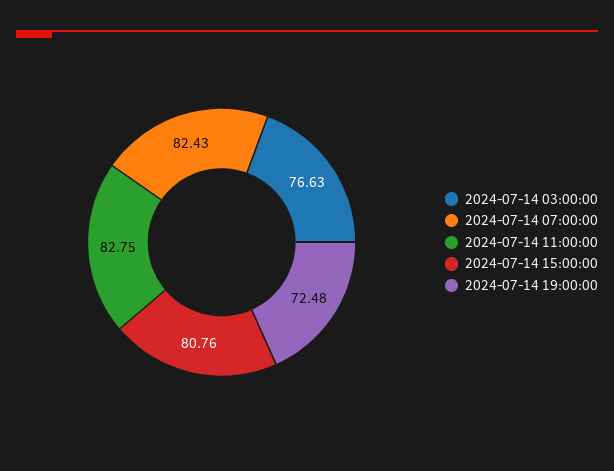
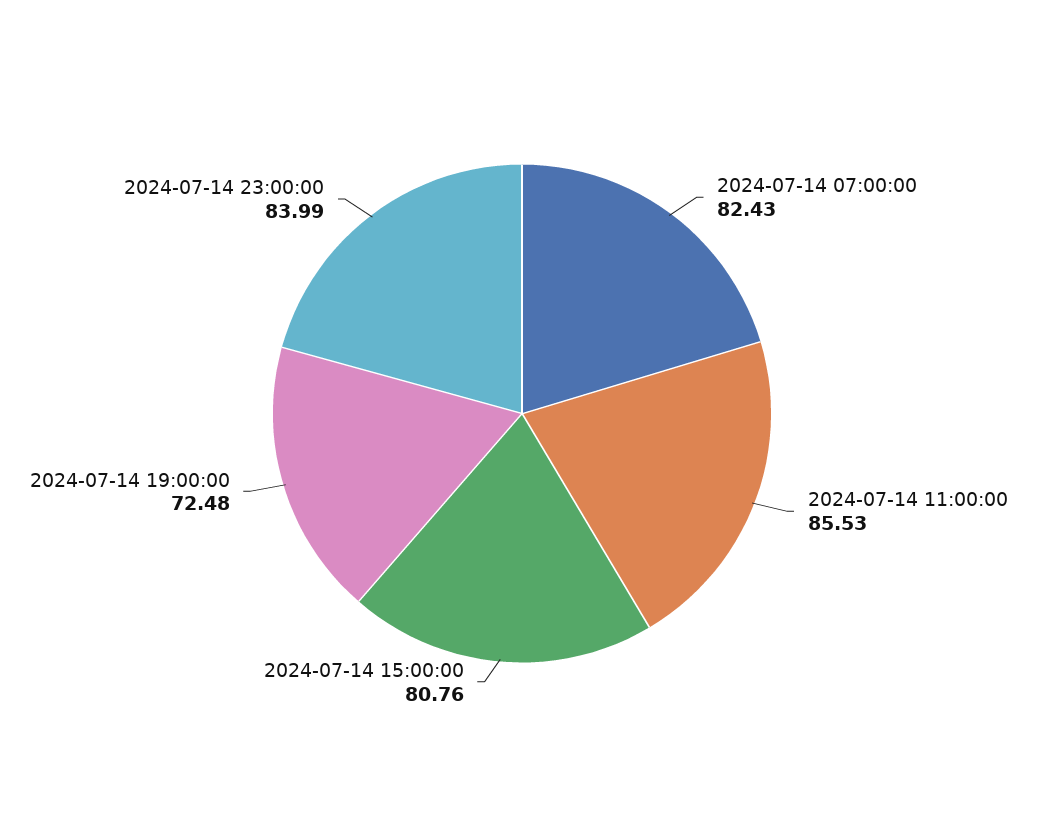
2024-07-14 03:00:00: 76.63 -> none
2024-07-14 11:00:00: 82.75 -> 85.53
2024-07-14 23:00:00: none -> 83.99

